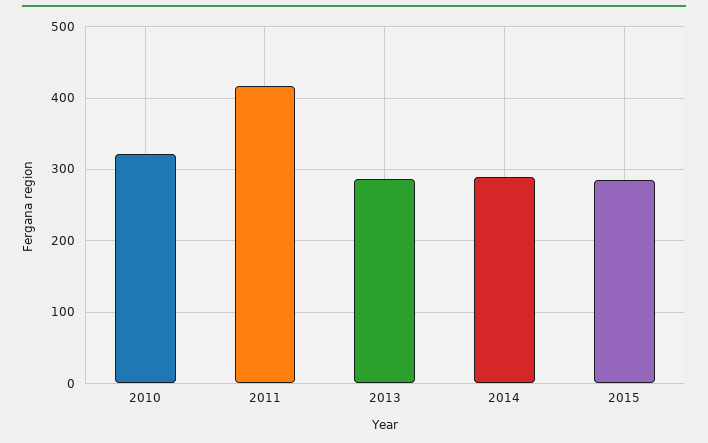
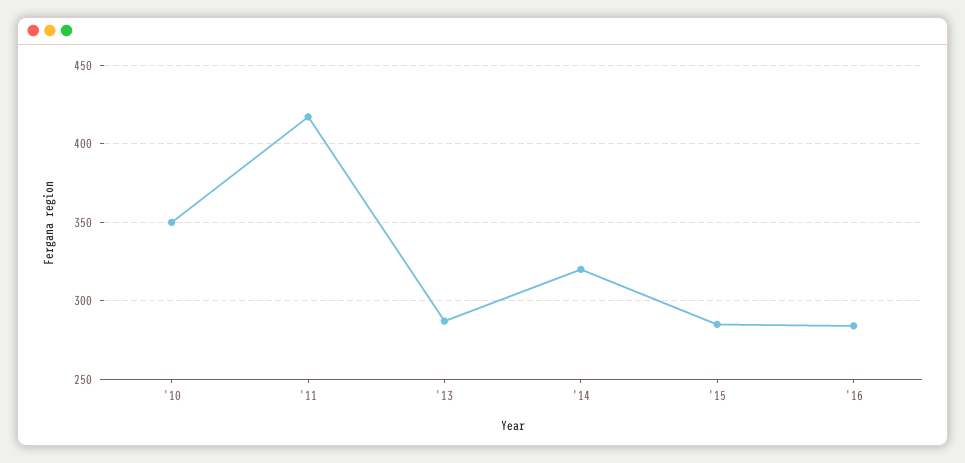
2010: 320 -> 350
2014: 290 -> 320
'16: none -> 285

